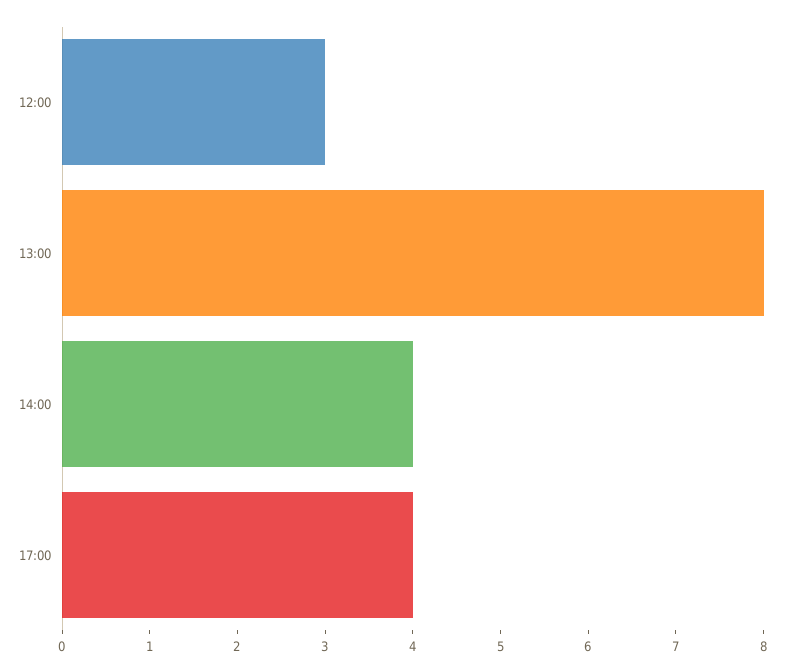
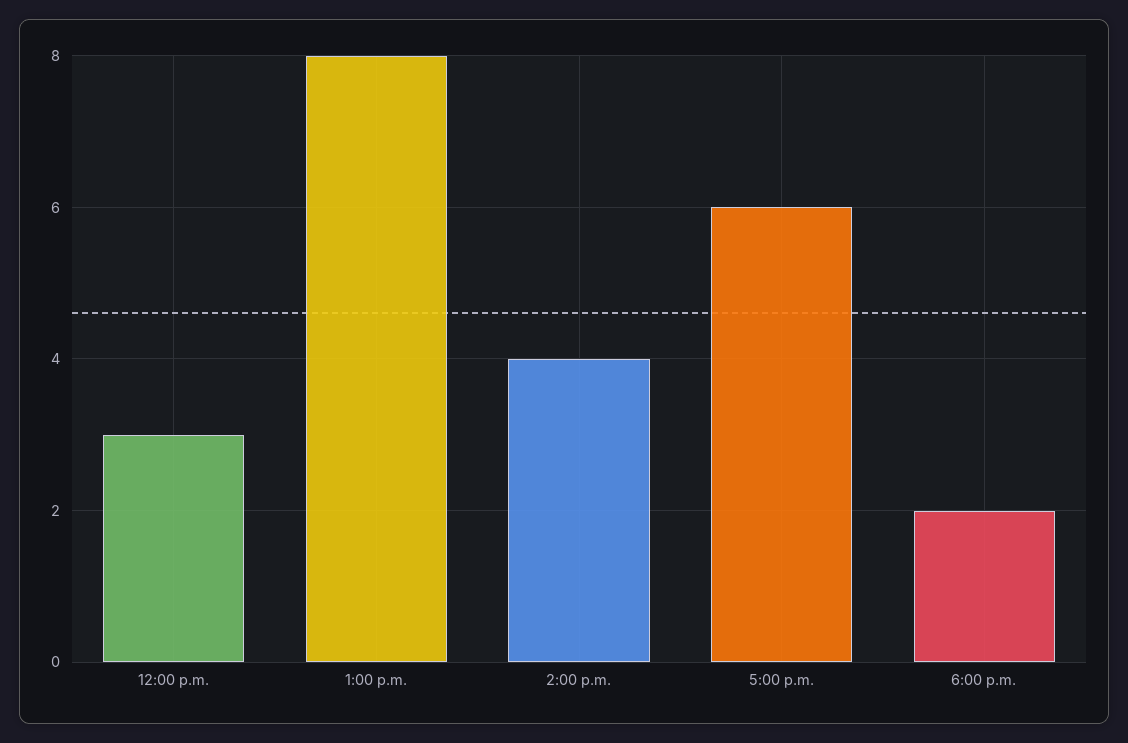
17:00: 4 -> 6
6:00 p.m.: none -> 2

